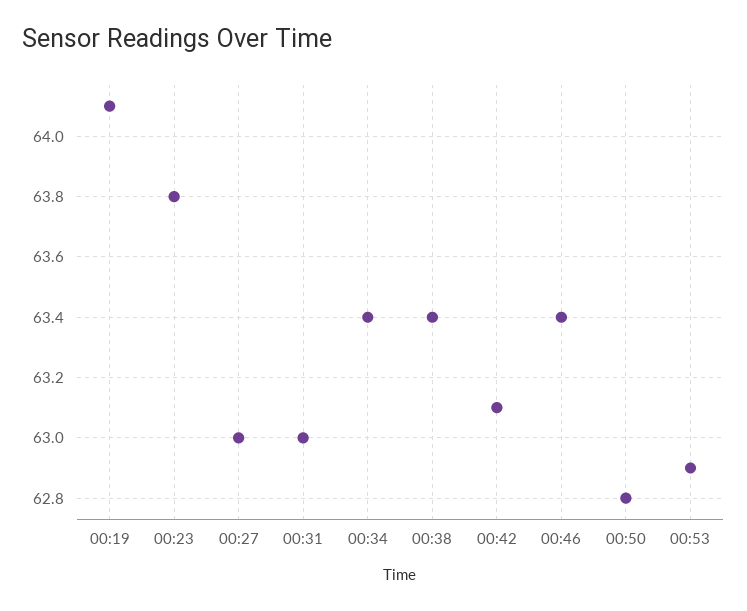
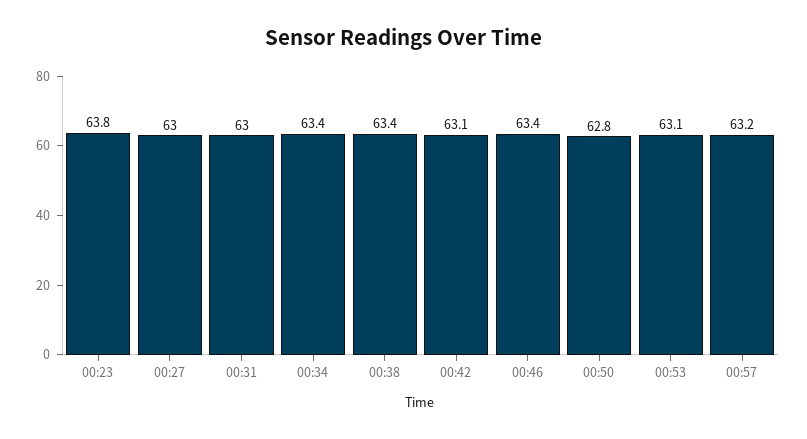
00:19: 64.1 -> none
00:53: 62.9 -> 63.1
00:57: none -> 63.2

